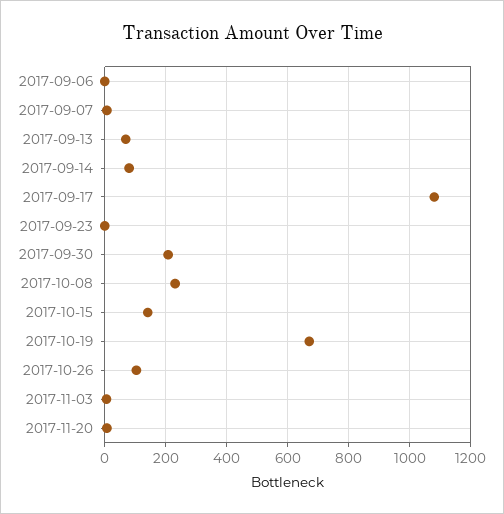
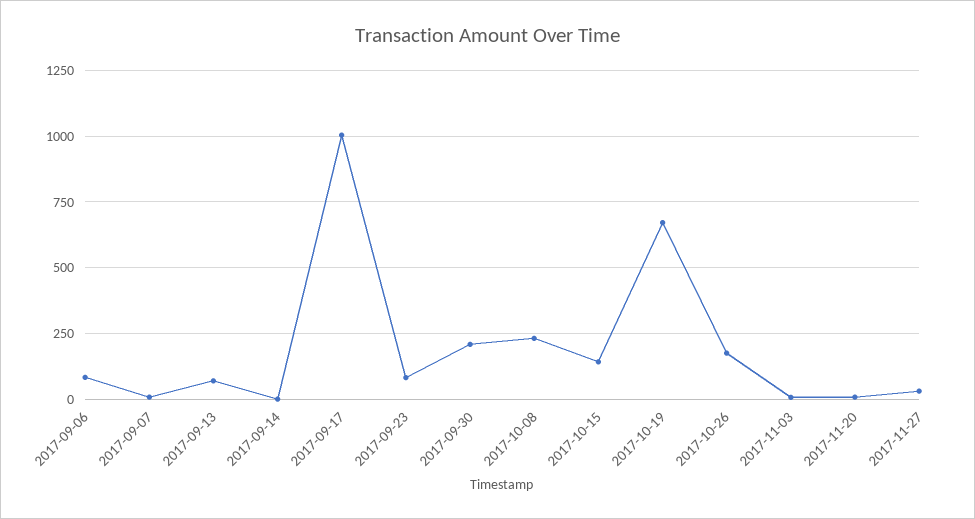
2017-09-06: 0 -> 75
2017-09-14: 80 -> 0
2017-09-17: 1080 -> 1000
2017-09-23: 0 -> 75
2017-10-26: 100 -> 175
2017-11-27: none -> 25

